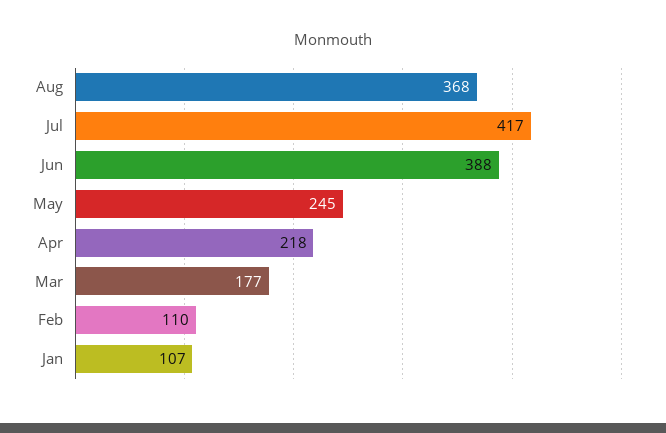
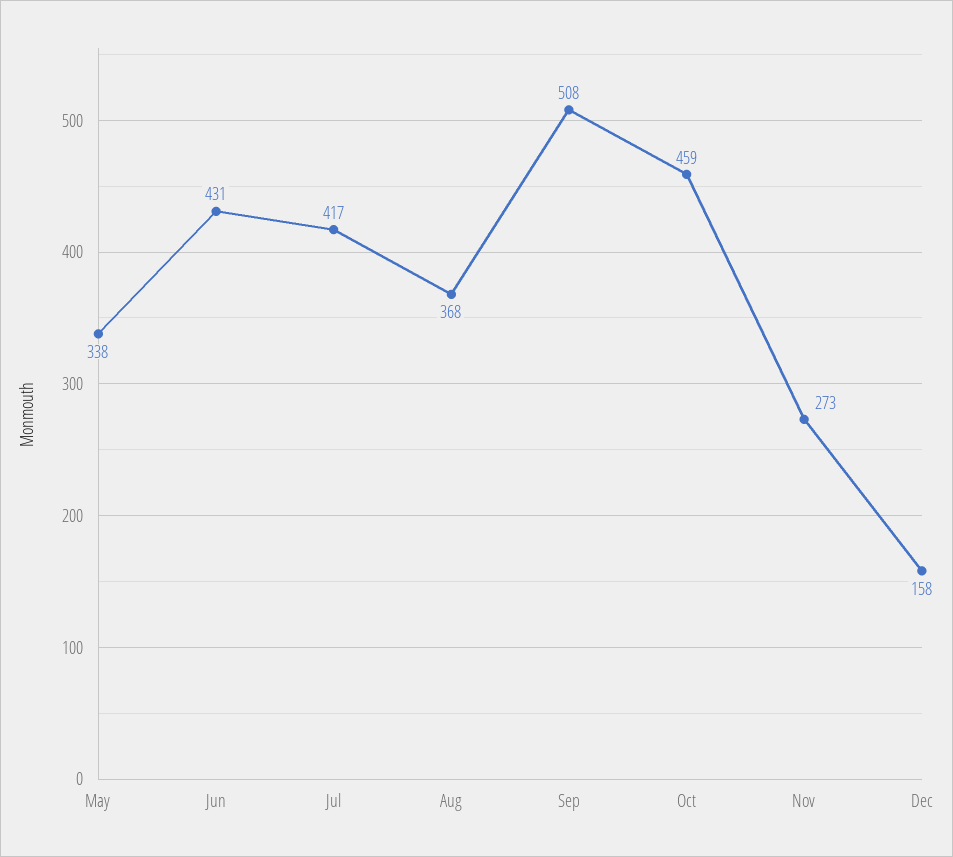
Jun: 388 -> 431
May: 245 -> 338
Apr: 218 -> none
Mar: 177 -> none
Feb: 110 -> none
Jan: 107 -> none
Sep: none -> 508
Oct: none -> 459
Nov: none -> 273
Dec: none -> 158

